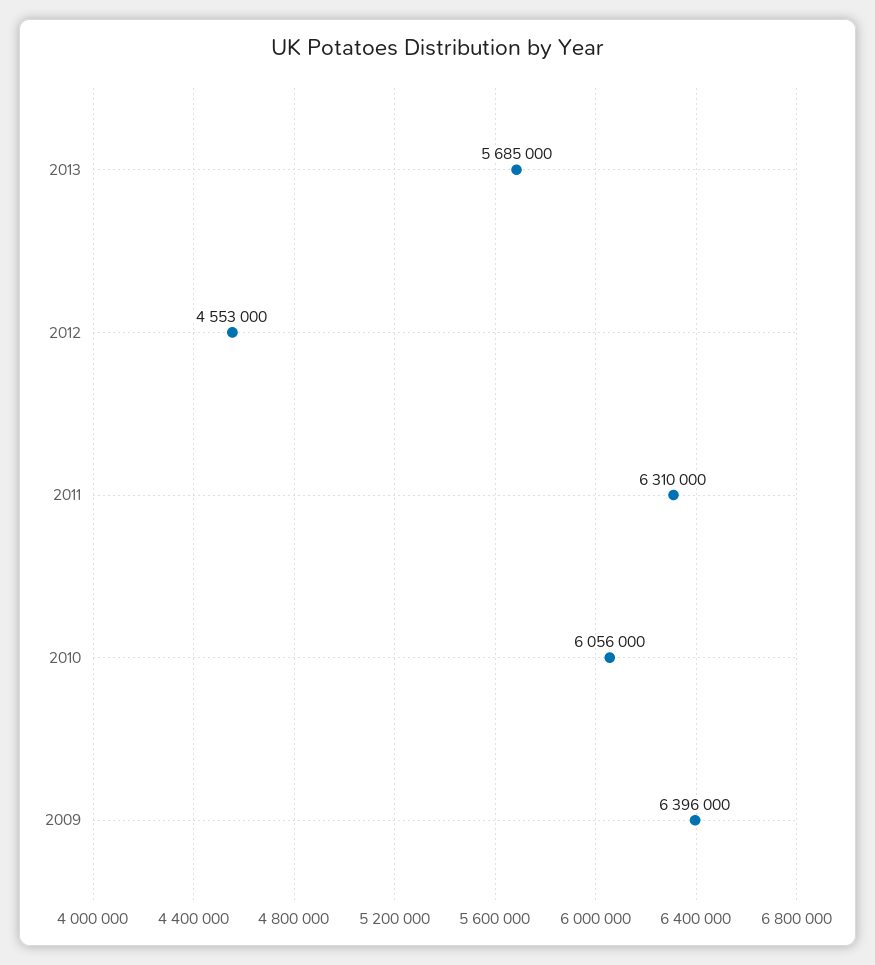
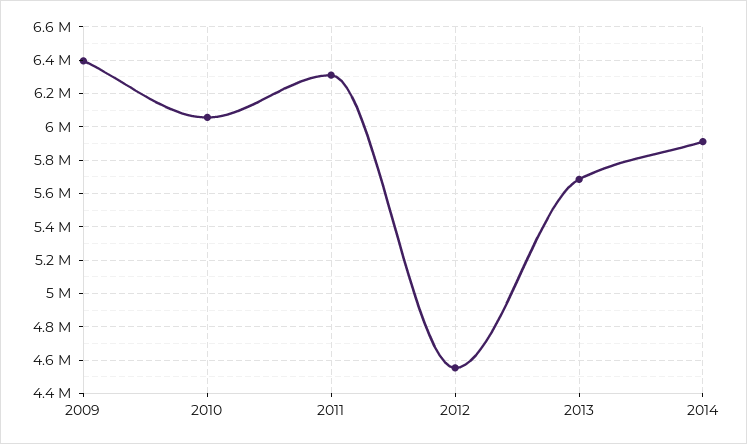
2014: none -> 5900000

